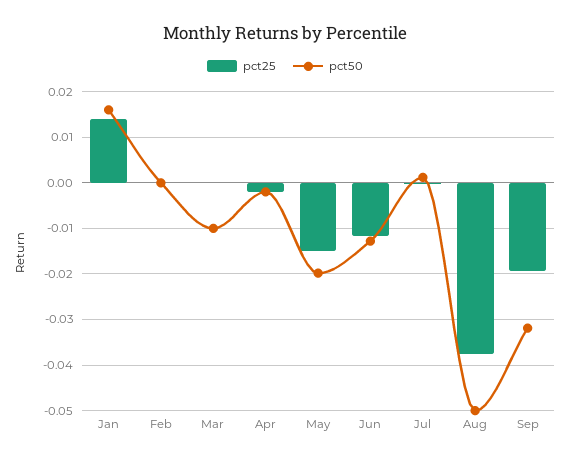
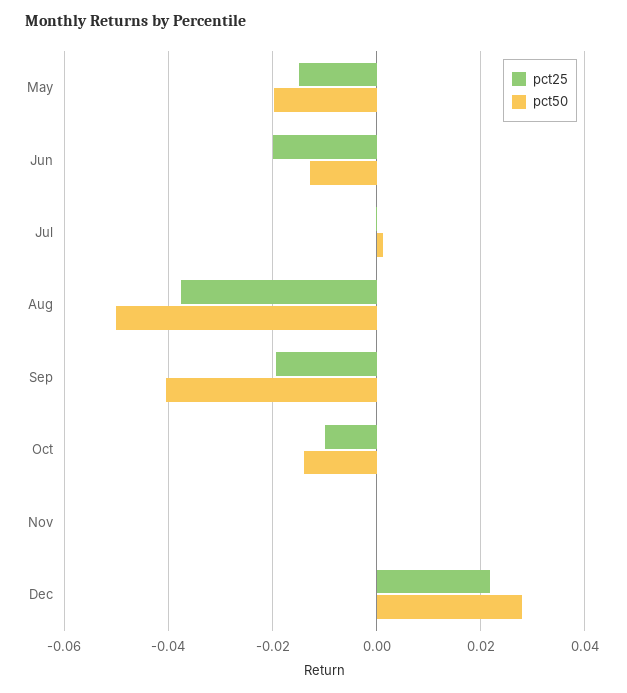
pct25, Jan: 0.014 -> none
pct50, Jan: 0.016 -> none
pct25, Feb: 0 -> none
pct50, Feb: 0 -> none
pct25, Mar: 0 -> none
pct50, Mar: -0.01 -> none
pct25, Apr: -0.002 -> none
pct50, Apr: -0.002 -> none
pct25, Jun: -0.012 -> -0.02
pct50, Sep: -0.032 -> -0.04
pct25, Oct: none -> -0.01
pct50, Oct: none -> -0.014
pct25, Nov: none -> 0
pct50, Nov: none -> 0
pct25, Dec: none -> 0.022
pct50, Dec: none -> 0.028

